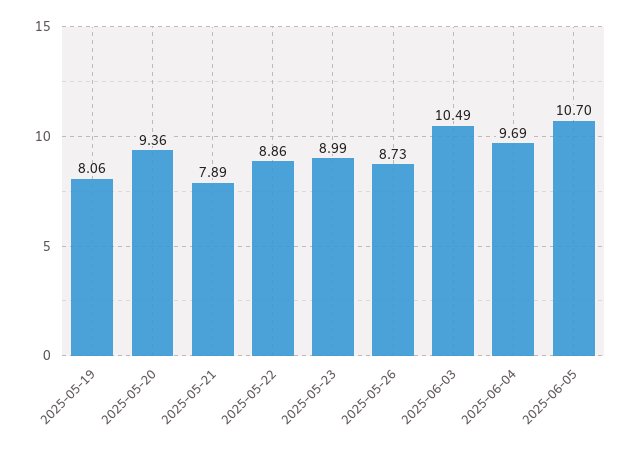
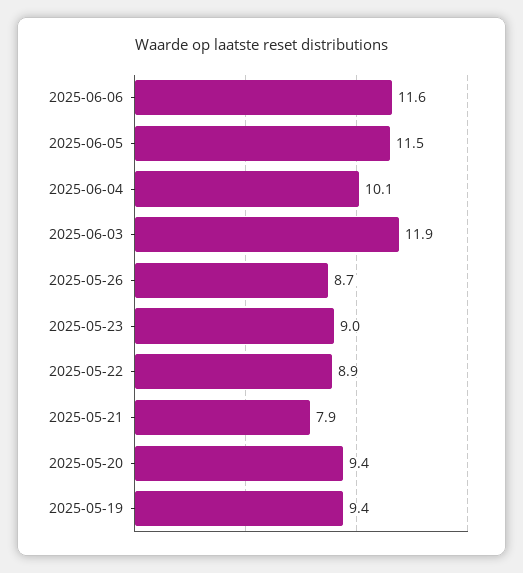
2025-05-19: 8.06 -> 9.4
2025-06-03: 10.49 -> 11.9
2025-06-04: 9.69 -> 10.1
2025-06-05: 10.7 -> 11.5
2025-06-06: none -> 11.6

